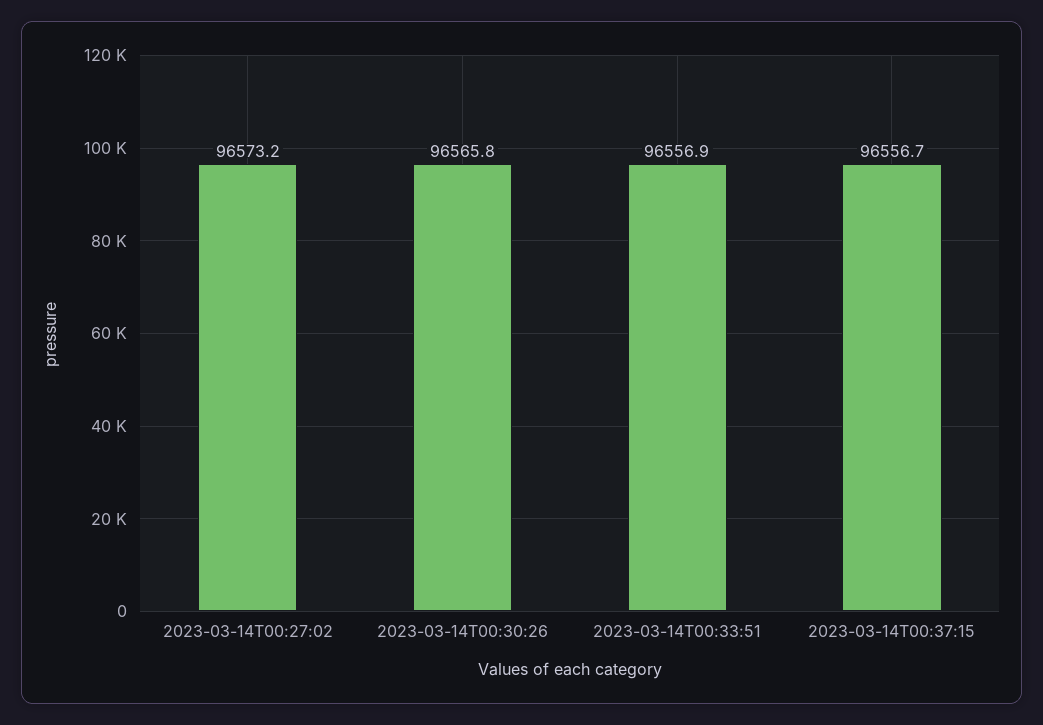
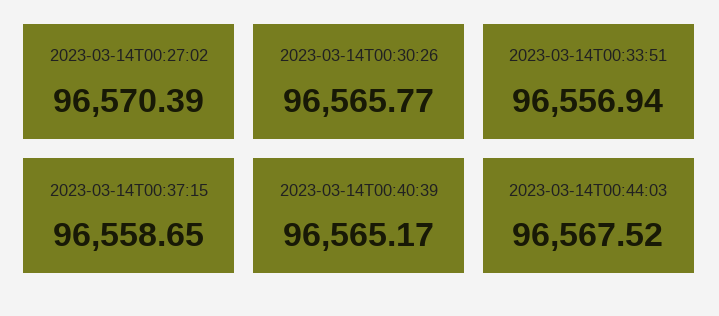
2023-03-14T00:27:02: 96573.2 -> 96570.39
2023-03-14T00:37:15: 96556.7 -> 96558.65
2023-03-14T00:40:39: none -> 96565.17
2023-03-14T00:44:03: none -> 96567.52

